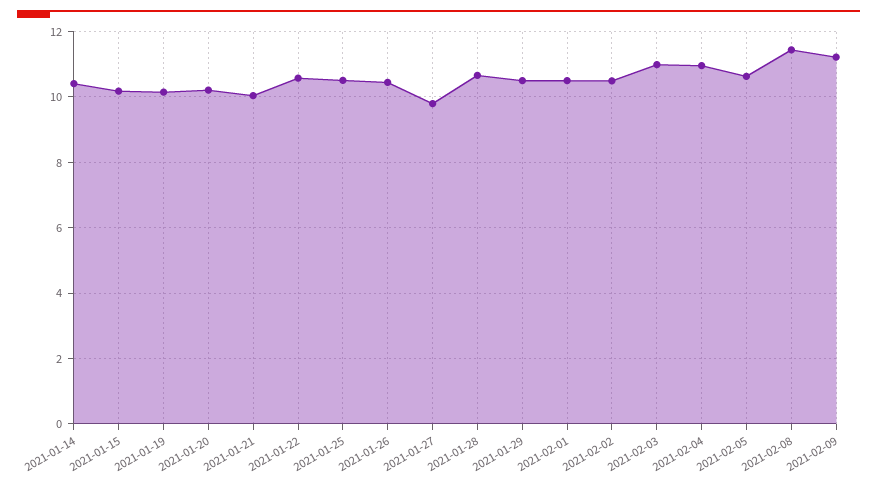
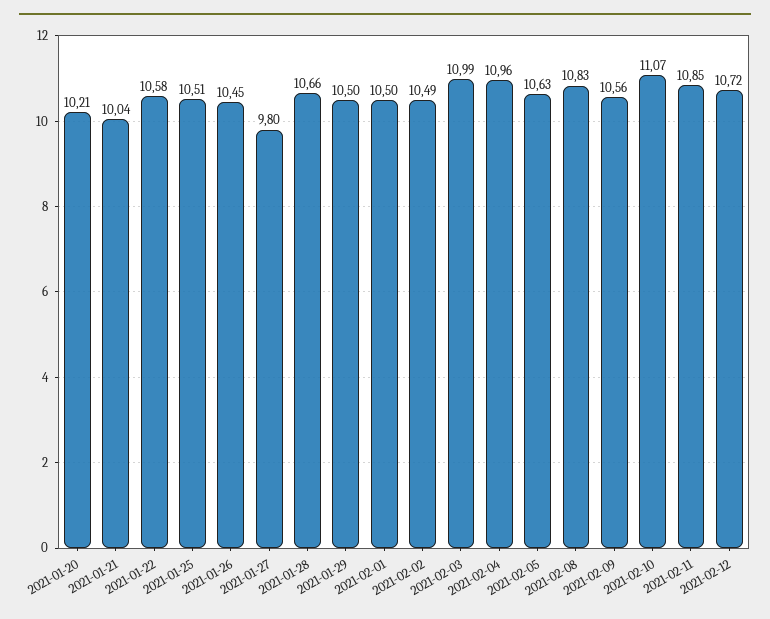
2021-01-14: 10.4 -> none
2021-01-15: 10.2 -> none
2021-01-19: 10.2 -> none
2021-02-08: 11.4 -> 10.83
2021-02-09: 11.2 -> 10.56
2021-02-10: none -> 11.07
2021-02-11: none -> 10.85
2021-02-12: none -> 10.72

